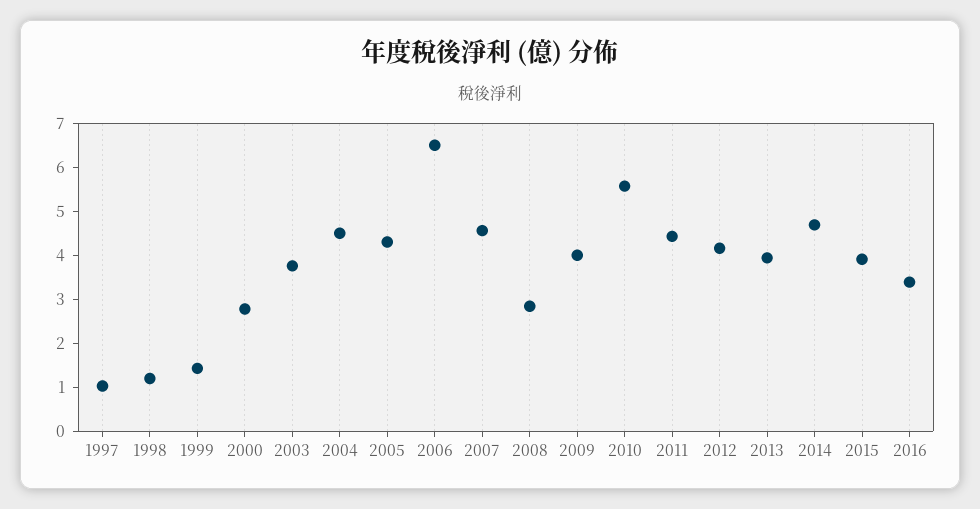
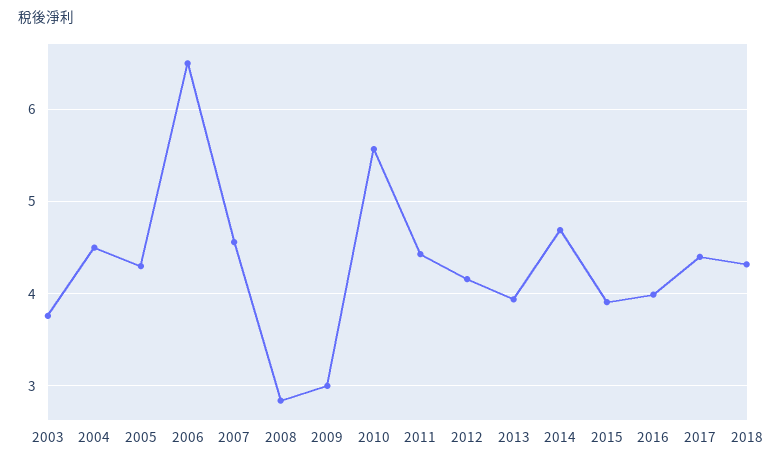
1997: 1 -> none
1998: 1.2 -> none
1999: 1.4 -> none
2000: 2.8 -> none
2009: 4 -> 3
2016: 3.4 -> 4
2017: none -> 4.4
2018: none -> 4.3

